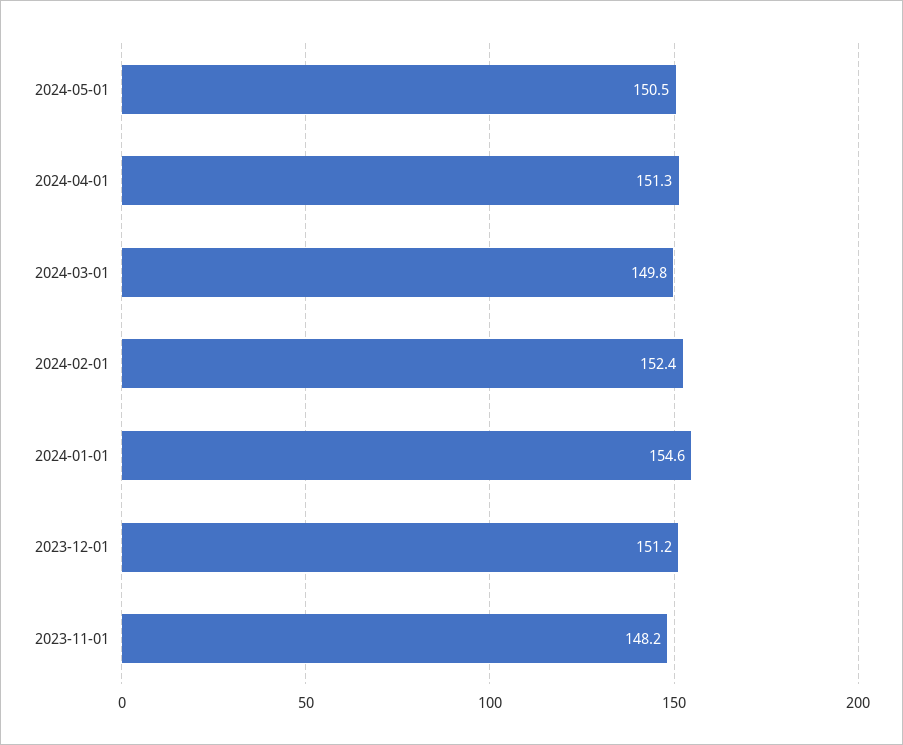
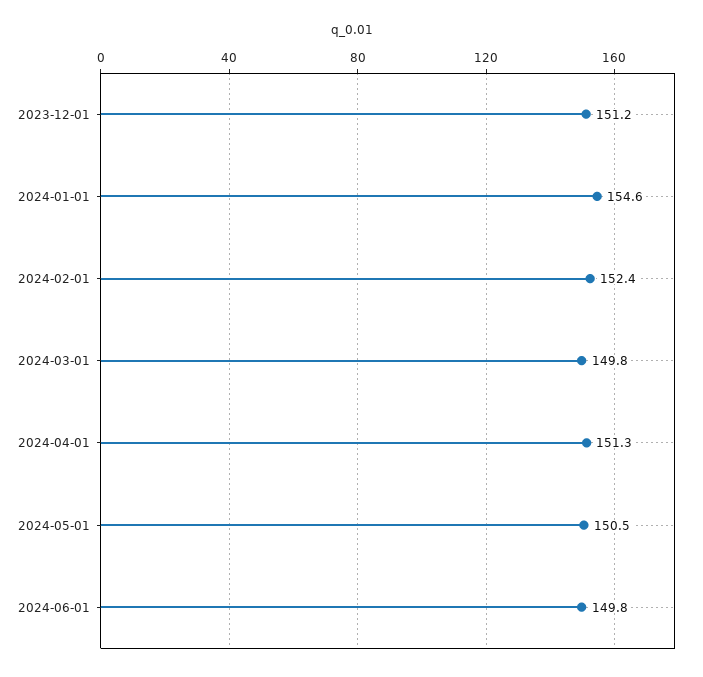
2023-11-01: 148.2 -> none
2024-06-01: none -> 149.8

